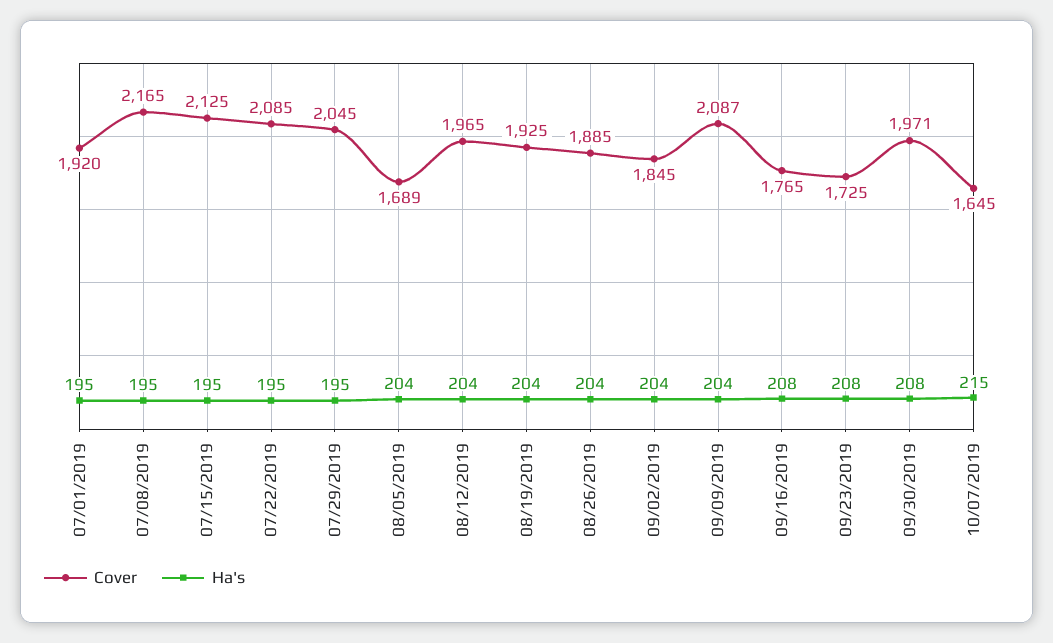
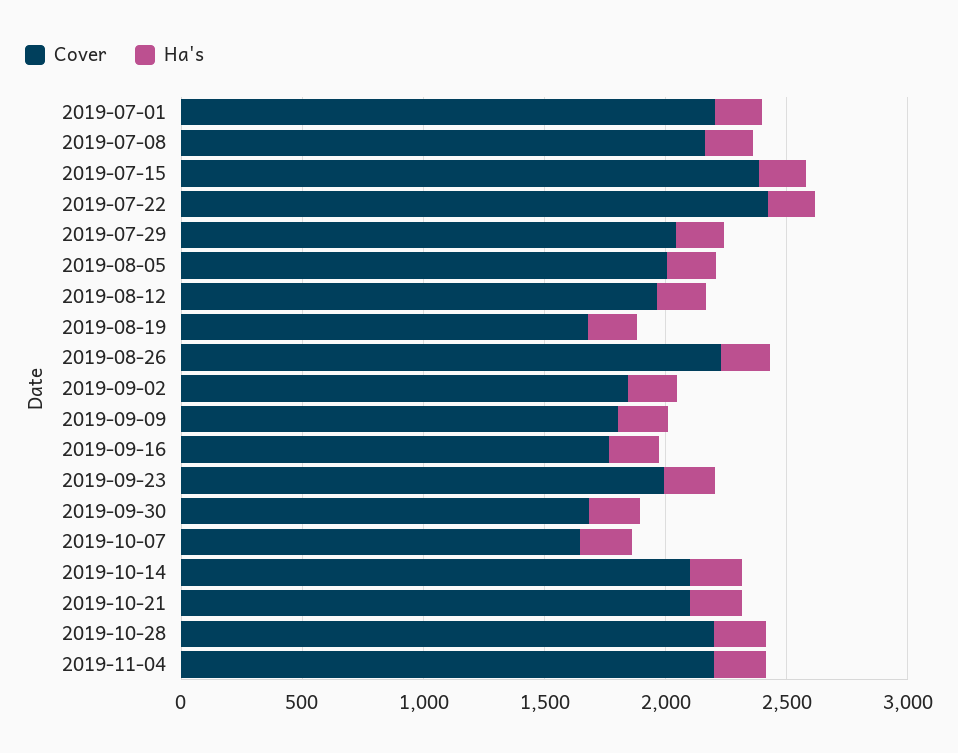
Cover, 07/01/2019: 1920 -> 2200
Cover, 07/15/2019: 2125 -> 2400
Cover, 07/22/2019: 2085 -> 2400
Cover, 08/05/2019: 1689 -> 2000
Cover, 08/19/2019: 1925 -> 1700
Cover, 08/26/2019: 1885 -> 2200
Cover, 09/09/2019: 2087 -> 1800
Cover, 09/23/2019: 1725 -> 2000
Cover, 09/30/2019: 1971 -> 1700
Cover, 2019-10-14: none -> 2100
Ha's, 2019-10-14: none -> 200
Cover, 2019-10-21: none -> 2100
Ha's, 2019-10-21: none -> 200
Cover, 2019-10-28: none -> 2200
Ha's, 2019-10-28: none -> 200
Cover, 2019-11-04: none -> 2200
Ha's, 2019-11-04: none -> 200

